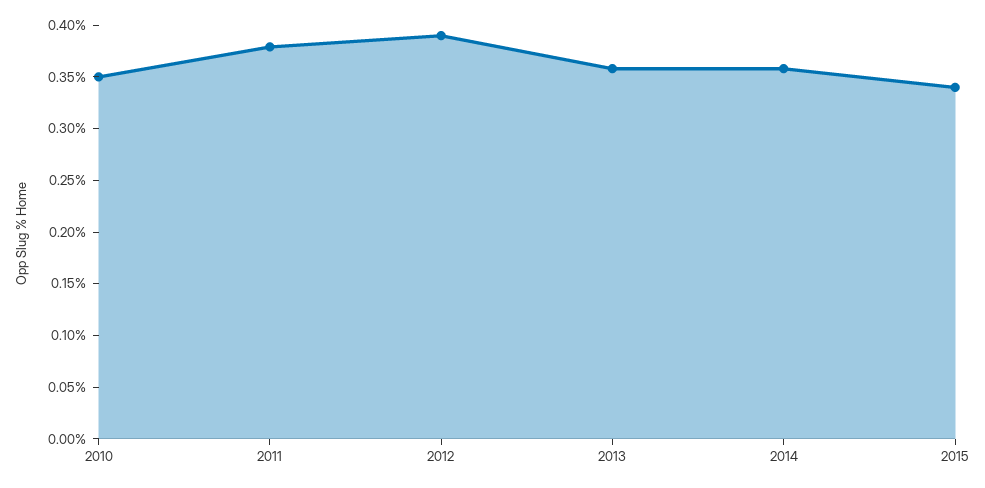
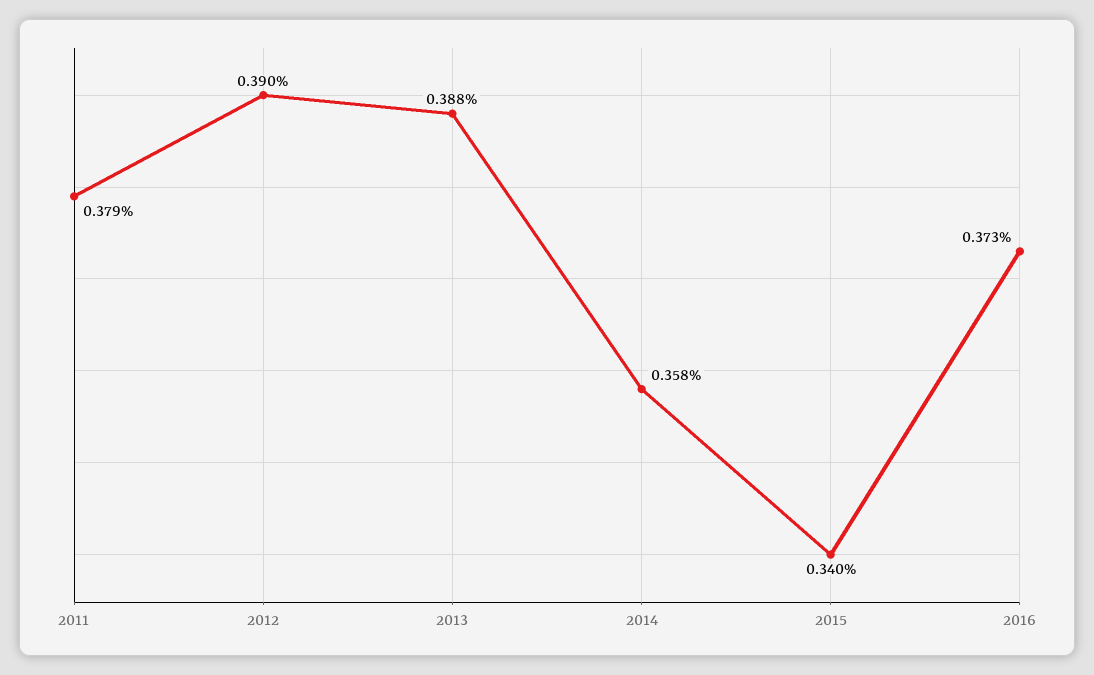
2010: 0.35 -> none
2013: 0.36 -> 0.388
2016: none -> 0.373

